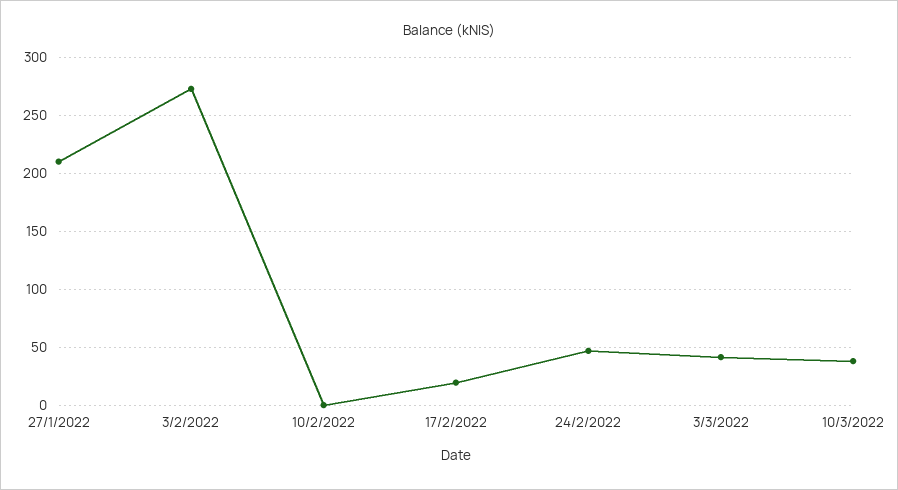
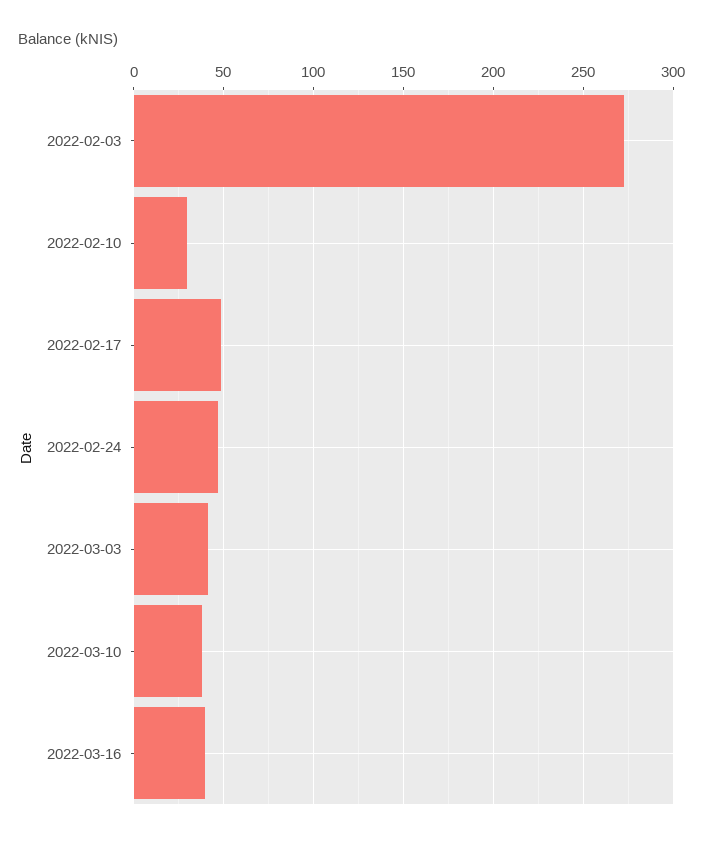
27/1/2022: 210 -> none
10/2/2022: 0 -> 30
17/2/2022: 20 -> 50
2022-03-16: none -> 40

